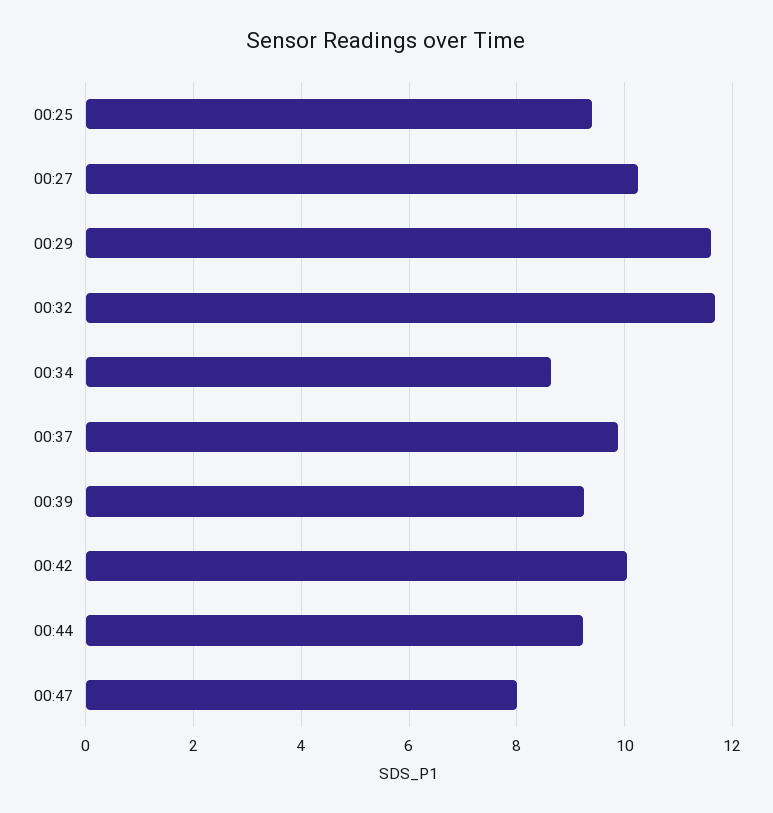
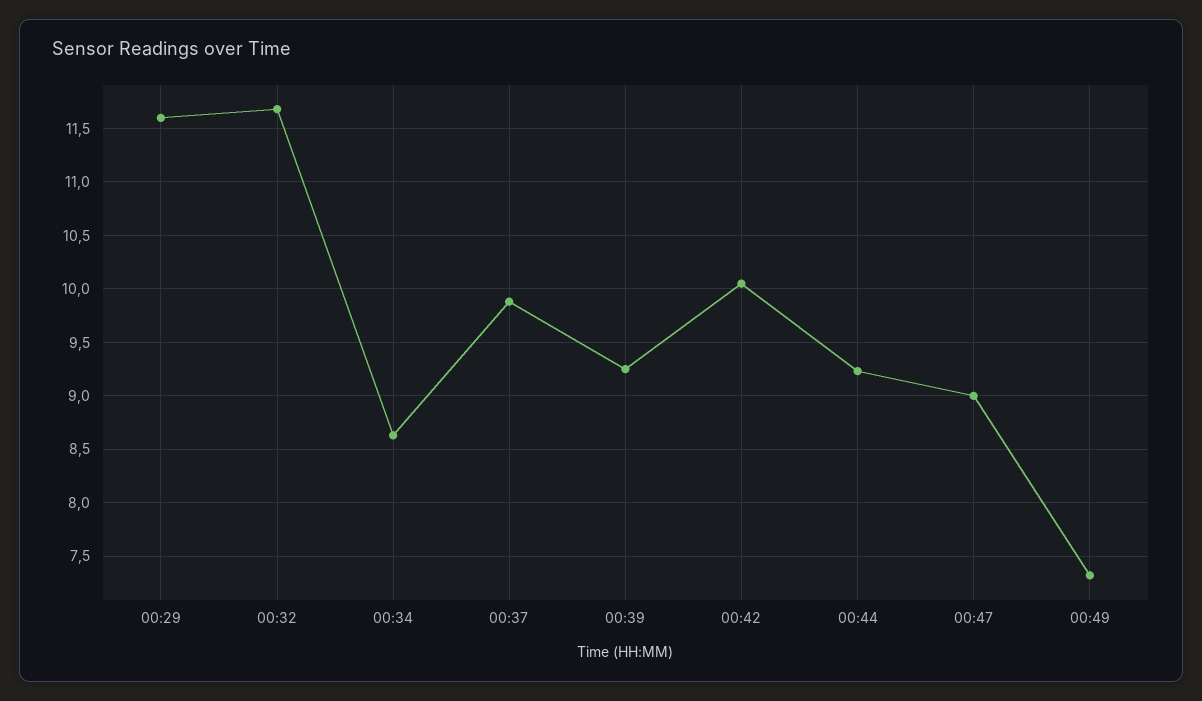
00:25: 9.4 -> none
00:27: 10.2 -> none
00:47: 8 -> 9
00:49: none -> 7.3

